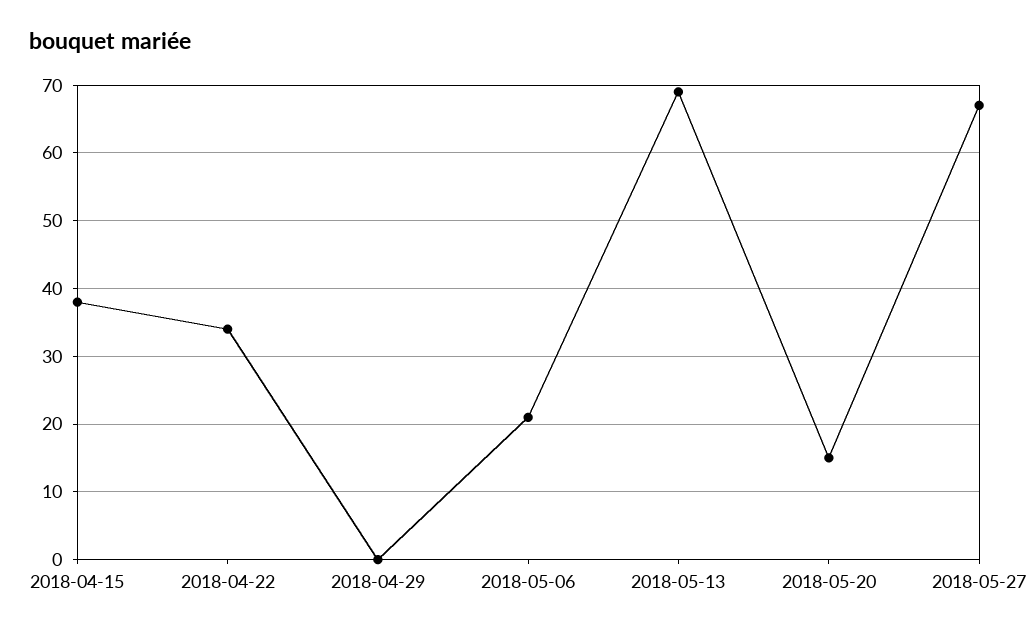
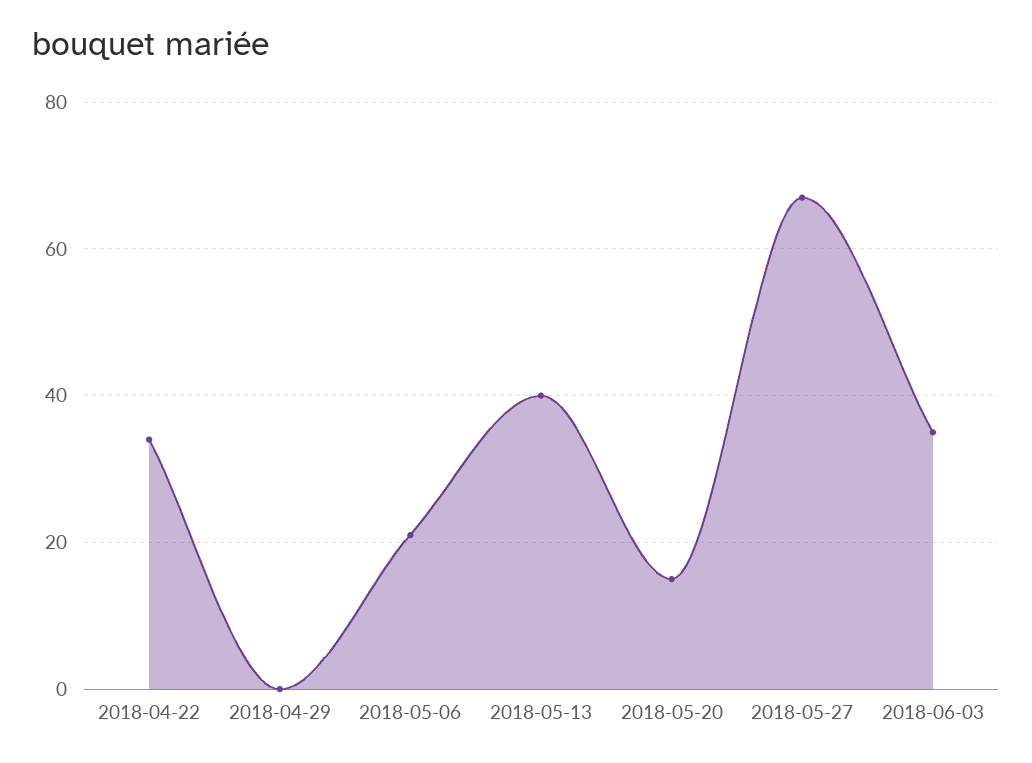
2018-04-15: 38 -> none
2018-05-13: 69 -> 40
2018-06-03: none -> 35

